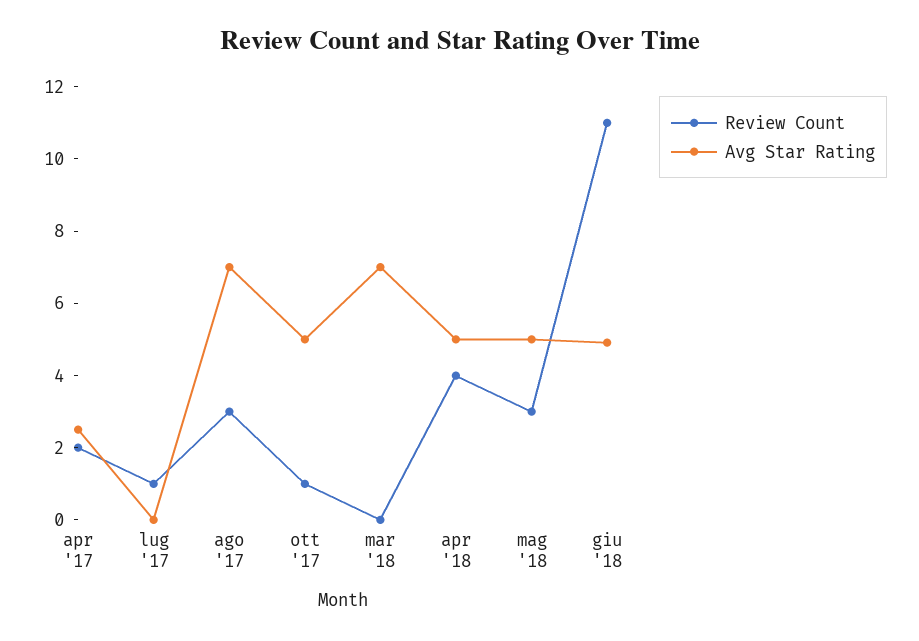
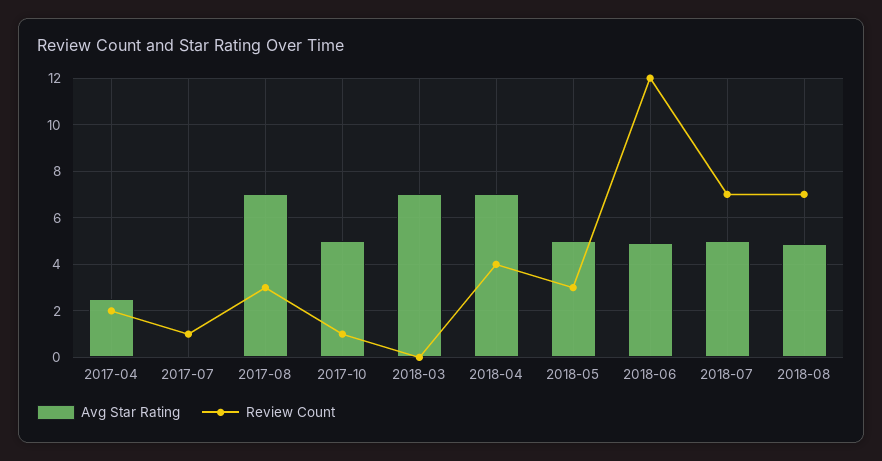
Avg Star Rating, apr '18: 5 -> 7
Review Count, giu '18: 11 -> 12
Avg Star Rating, 2018-07: none -> 5
Review Count, 2018-07: none -> 7
Avg Star Rating, 2018-08: none -> 5
Review Count, 2018-08: none -> 7

